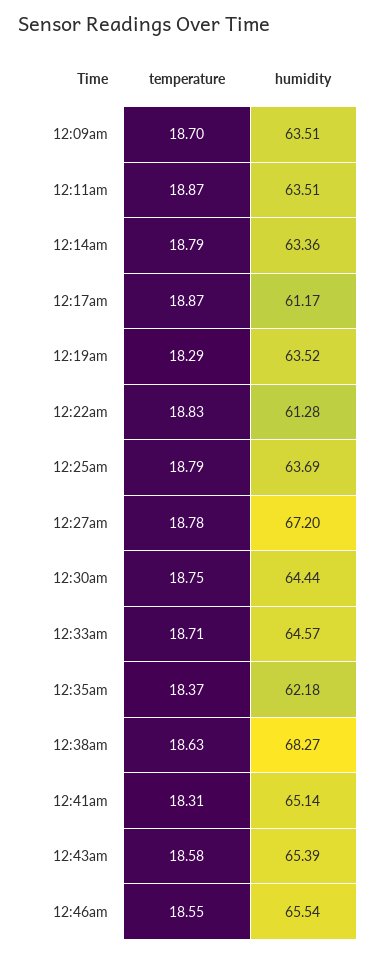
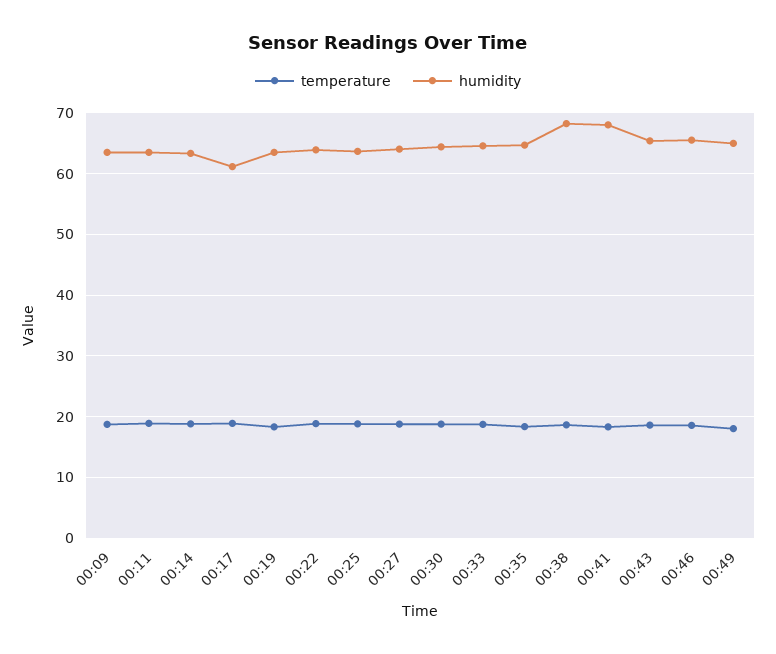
humidity, 12:22am: 61.28 -> 64
humidity, 12:27am: 67.2 -> 64
humidity, 12:35am: 62.18 -> 65
humidity, 12:41am: 65.14 -> 68
temperature, 00:49: none -> 18
humidity, 00:49: none -> 65

